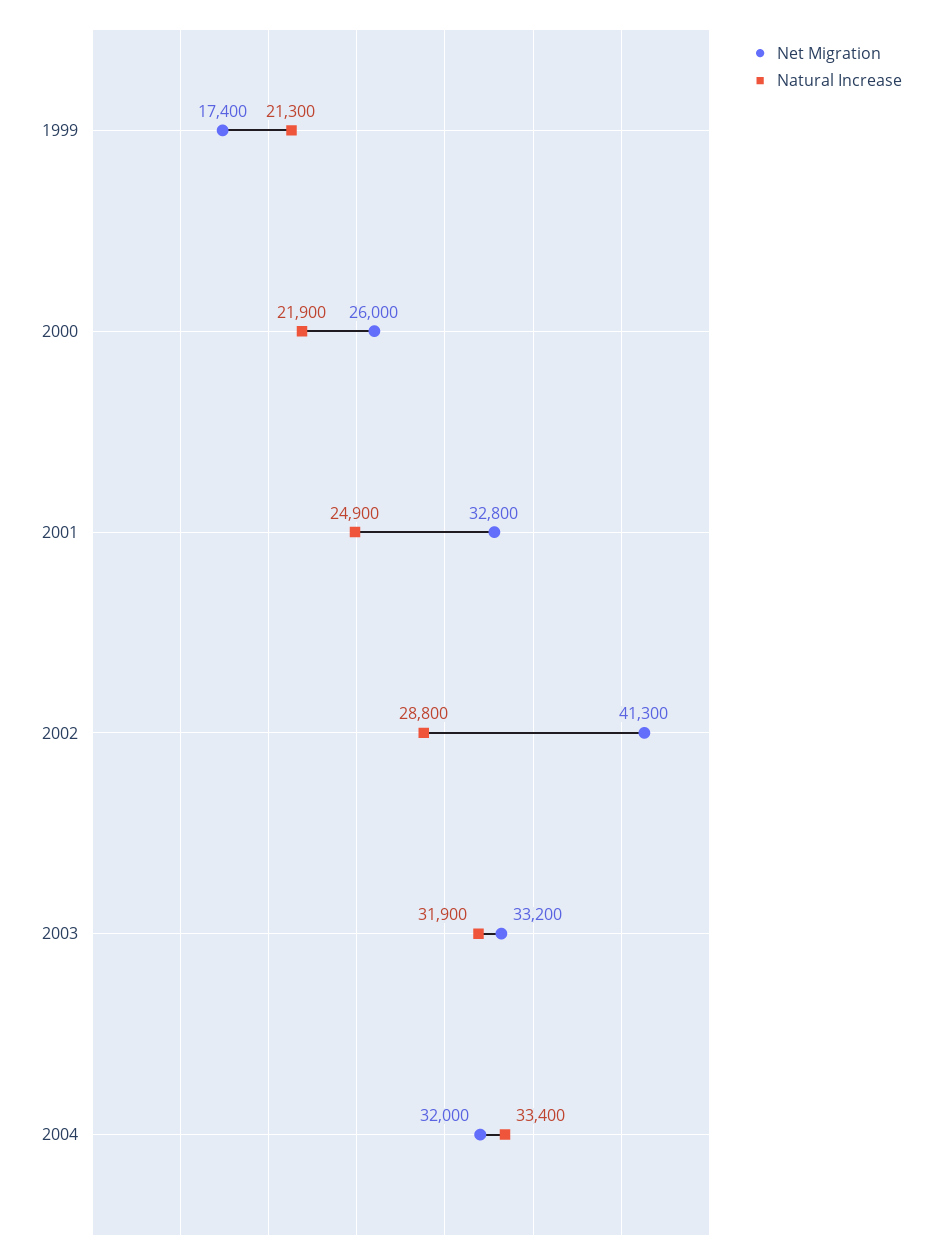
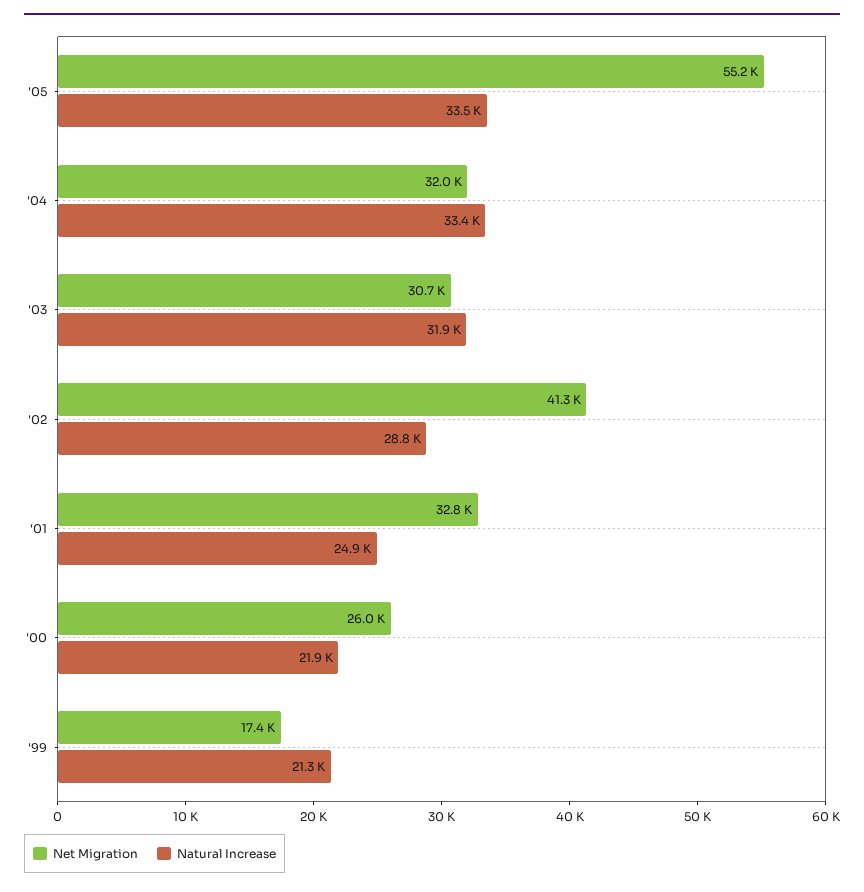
Net Migration, 2003: 33200 -> 30700
Net Migration, '05: none -> 55200
Natural Increase, '05: none -> 33500

